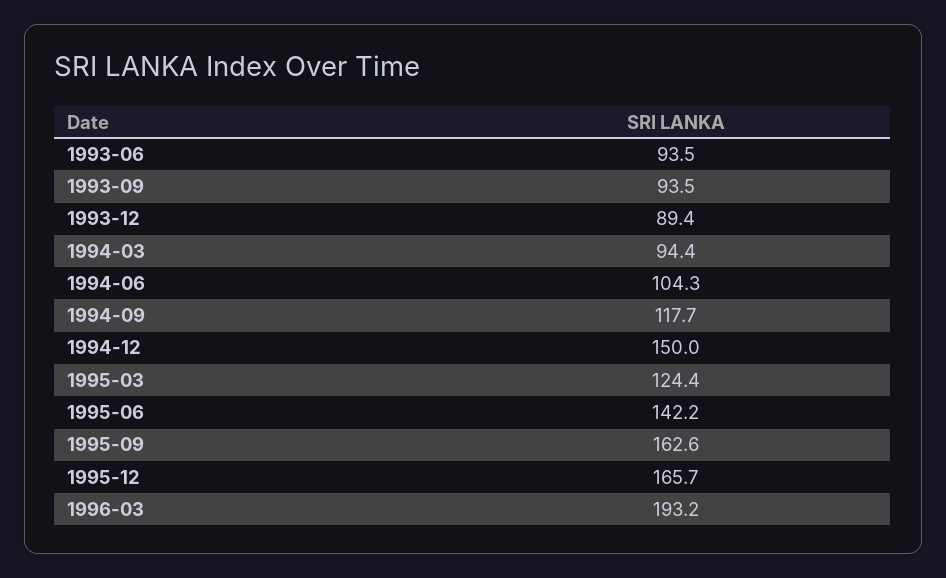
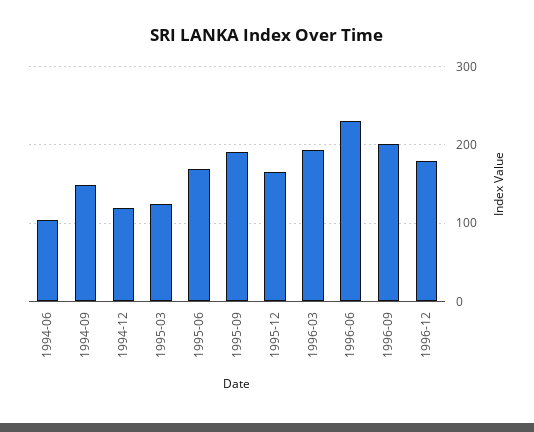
1993-06: 93.5 -> none
1993-09: 93.5 -> none
1993-12: 89.4 -> none
1994-03: 94.4 -> none
1994-09: 117.7 -> 150
1994-12: 150 -> 120
1995-06: 142.2 -> 170
1995-09: 162.6 -> 190
1996-06: none -> 230
1996-09: none -> 200
1996-12: none -> 180

